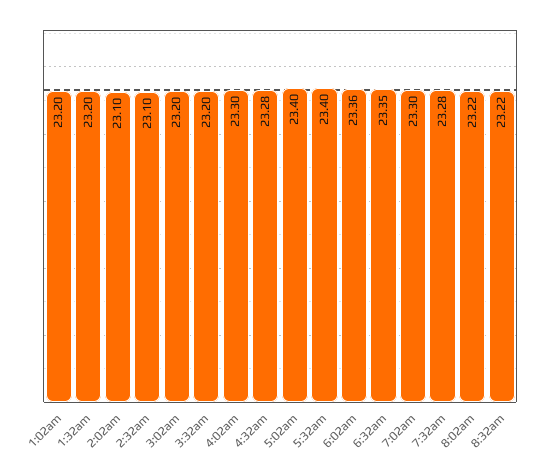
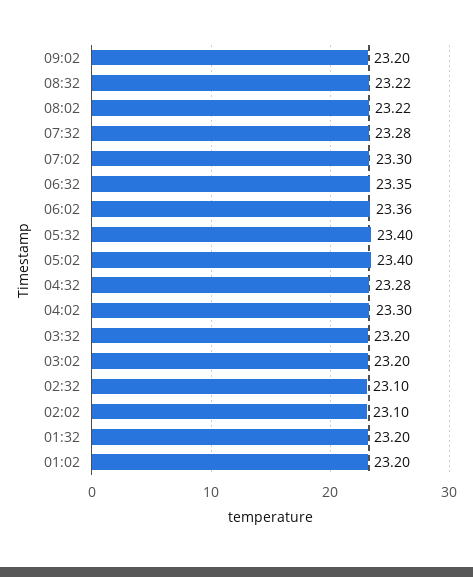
09:02: none -> 23.2

